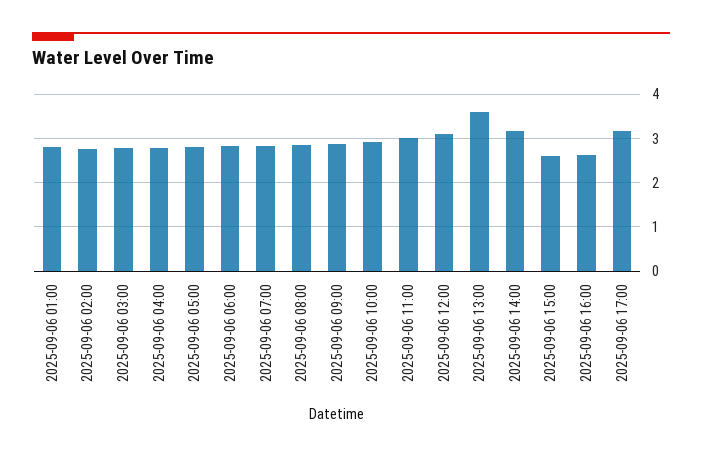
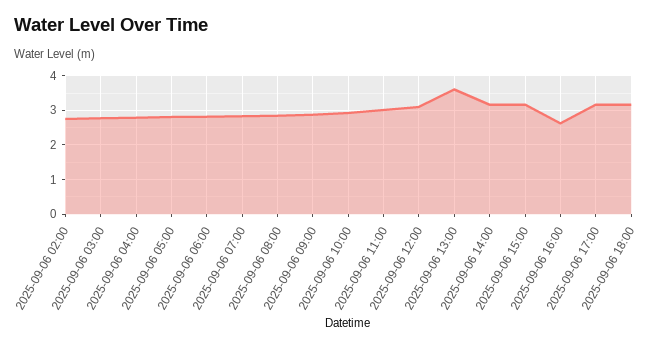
2025-09-06 01:00: 2.8 -> none
2025-09-06 15:00: 2.6 -> 3.2
2025-09-06 18:00: none -> 3.2

